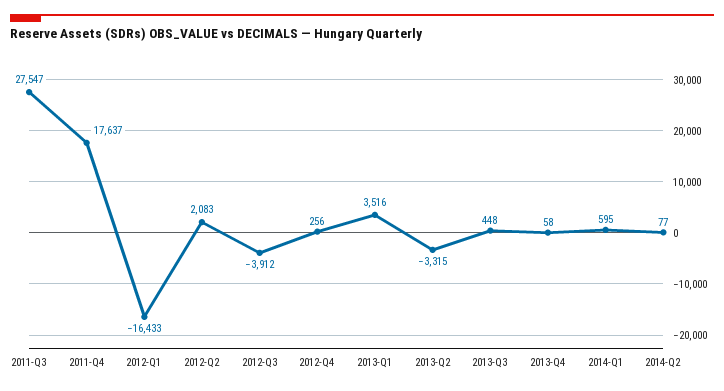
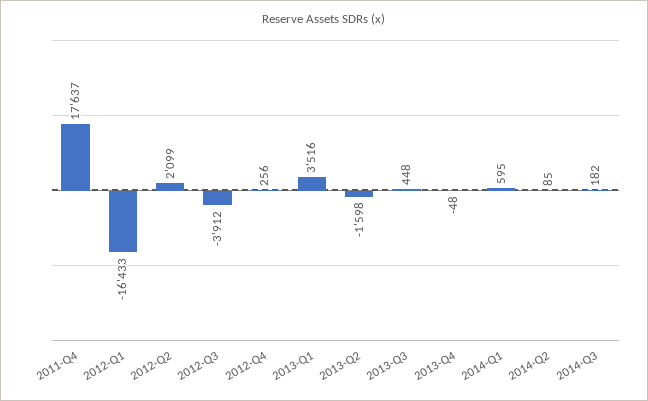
2011-Q3: 27547 -> none
2012-Q2: 2083 -> 2099
2013-Q2: -3315 -> -1598
2013-Q4: 58 -> -48
2014-Q2: 77 -> 85
2014-Q3: none -> 182

